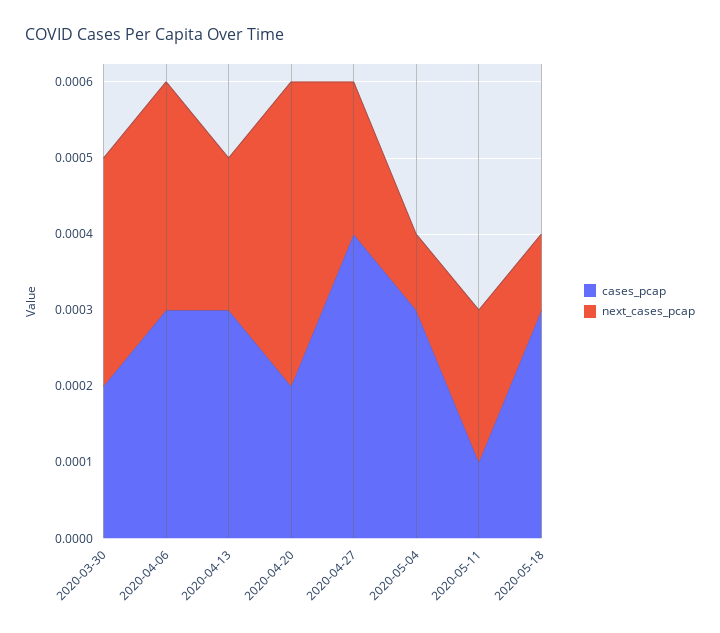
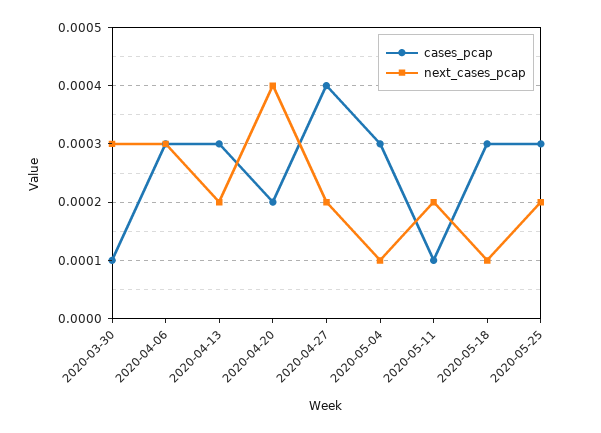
cases_pcap, 2020-03-30: 0.0002 -> 0.0001
cases_pcap, 2020-05-25: none -> 0.0003
next_cases_pcap, 2020-05-25: none -> 0.0002

